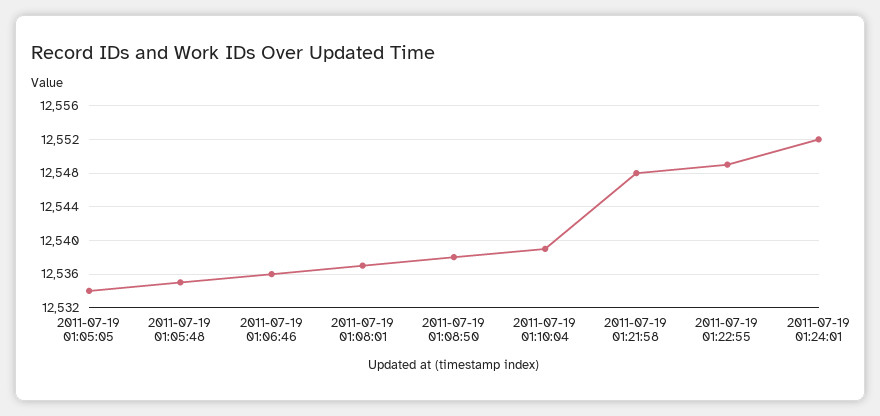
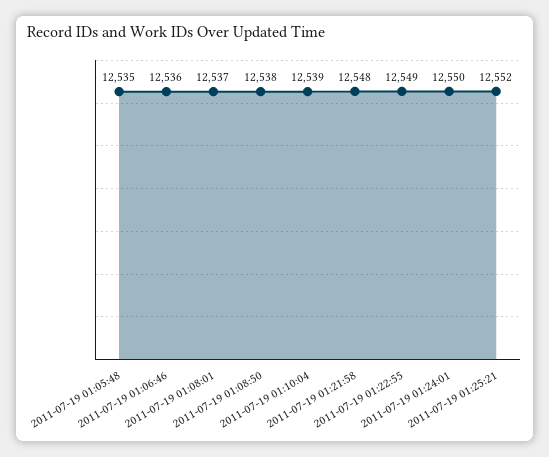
2011-07-19 01:05:05: 12534 -> none
2011-07-19 01:24:01: 12552 -> 12550
2011-07-19 01:25:21: none -> 12552

